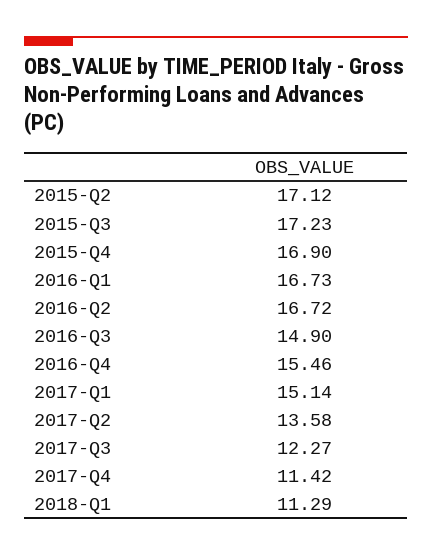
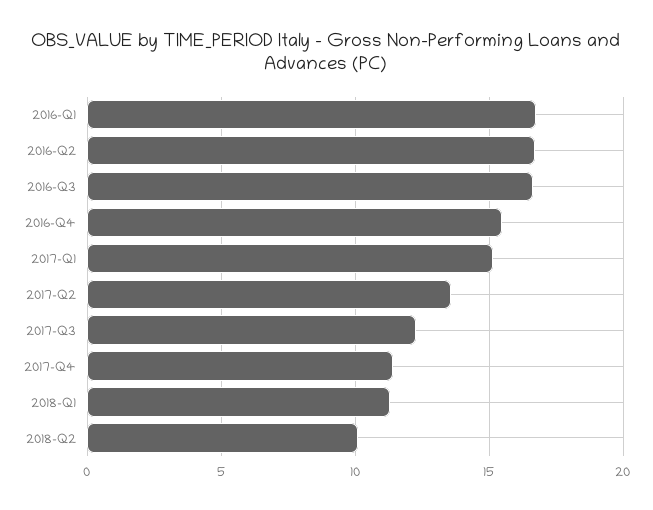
2015-Q2: 17.12 -> none
2015-Q3: 17.23 -> none
2015-Q4: 16.9 -> none
2016-Q3: 14.9 -> 16.5
2018-Q2: none -> 10

